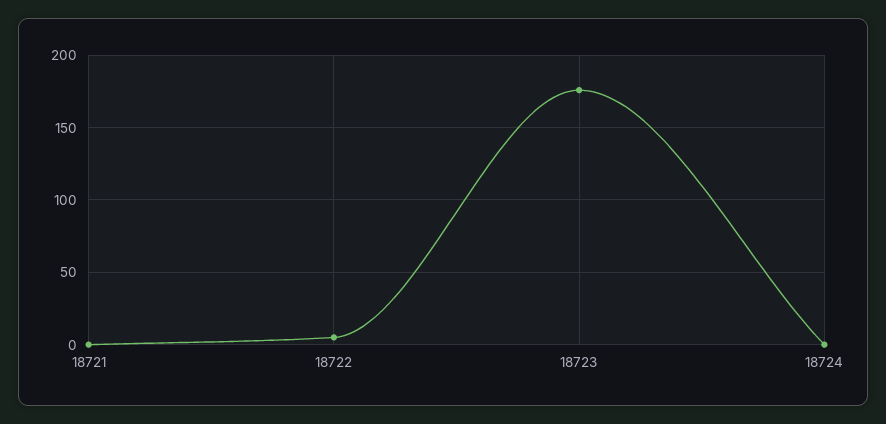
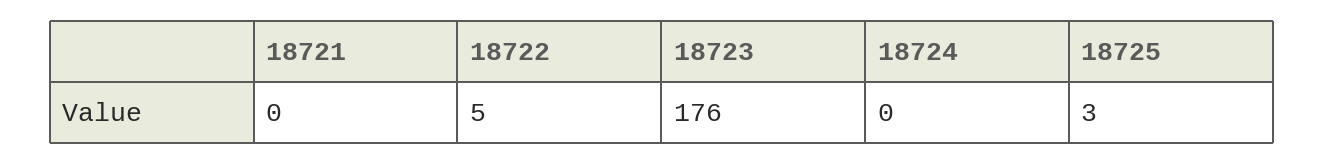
18725: none -> 3

